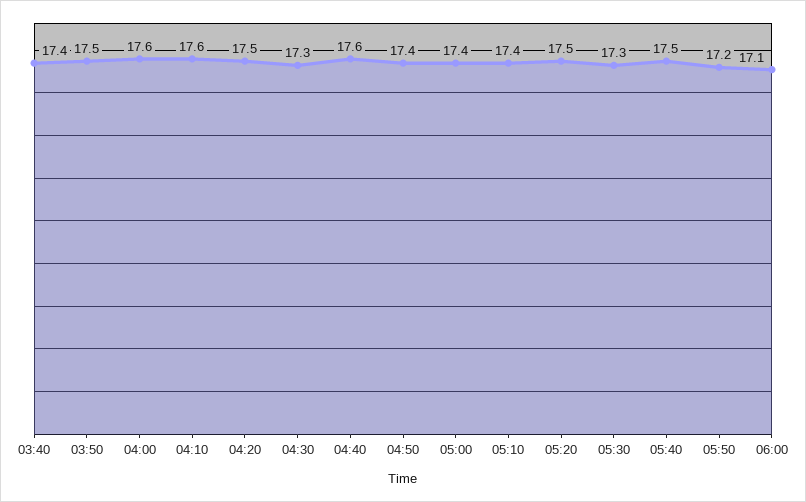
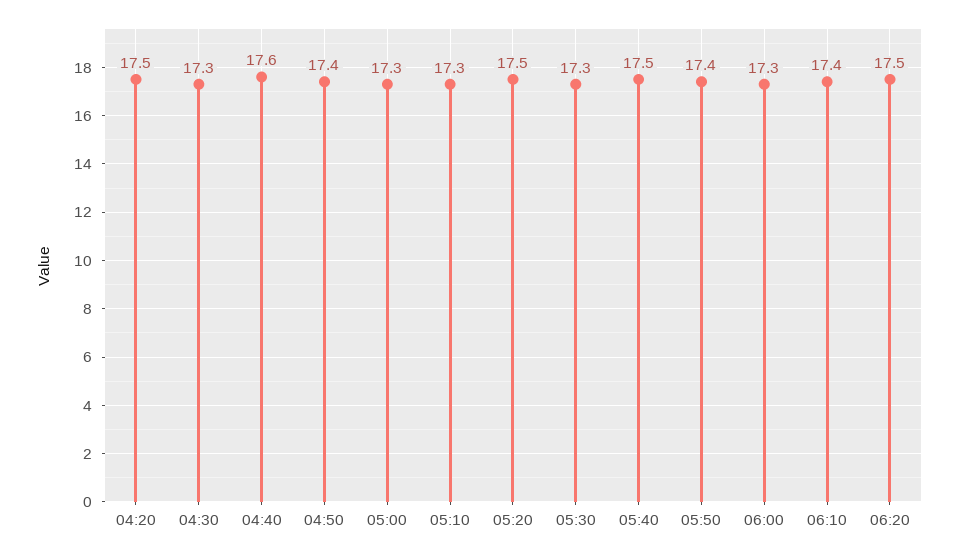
03:40: 17.4 -> none
03:50: 17.5 -> none
04:00: 17.6 -> none
04:10: 17.6 -> none
05:00: 17.4 -> 17.3
05:10: 17.4 -> 17.3
05:50: 17.2 -> 17.4
06:00: 17.1 -> 17.3
06:10: none -> 17.4
06:20: none -> 17.5

